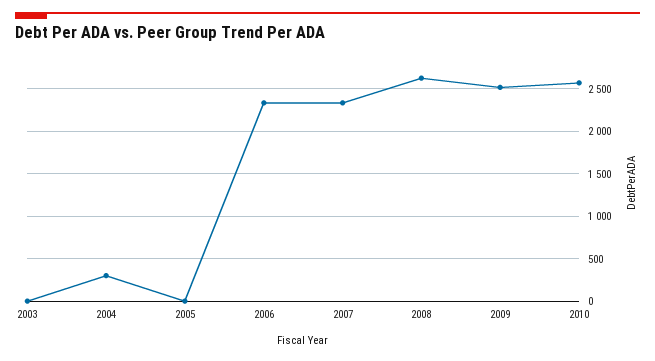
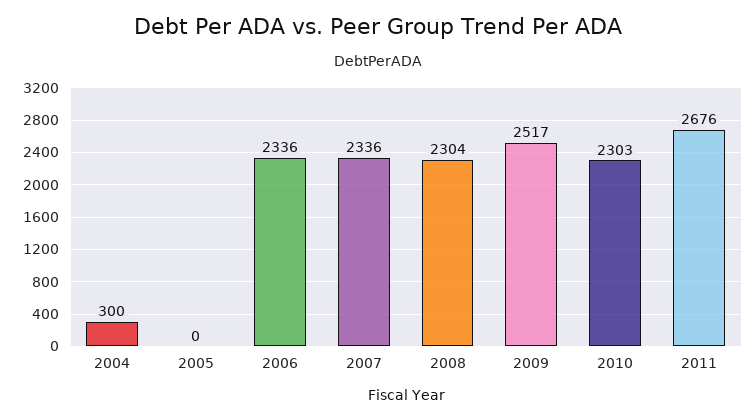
2003: 0 -> none
2008: 2600 -> 2304
2010: 2600 -> 2303
2011: none -> 2676

